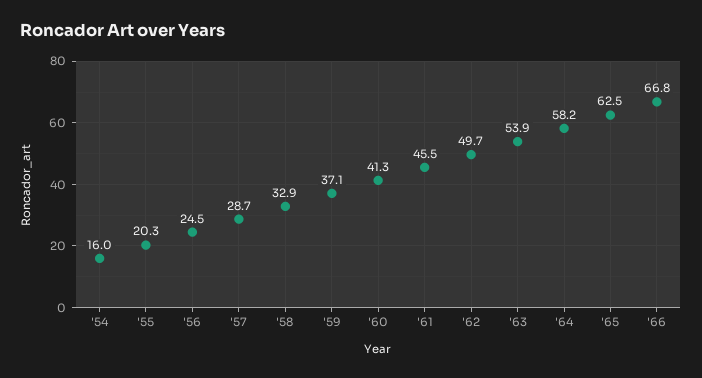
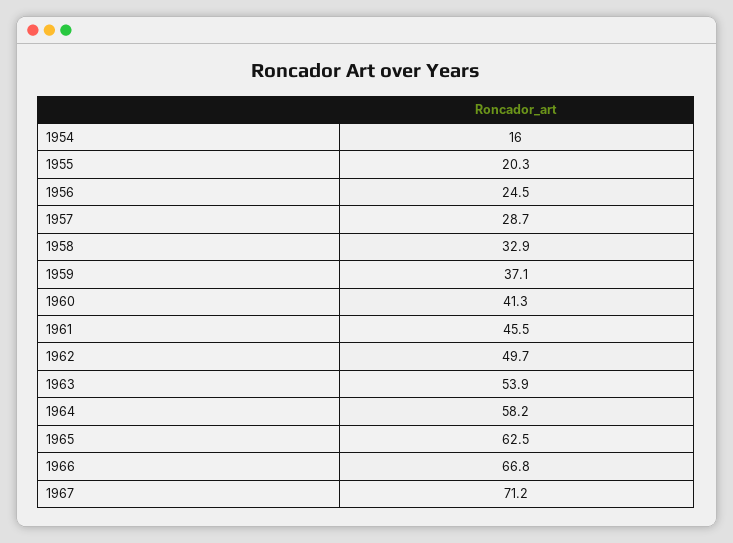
1967: none -> 71.2

